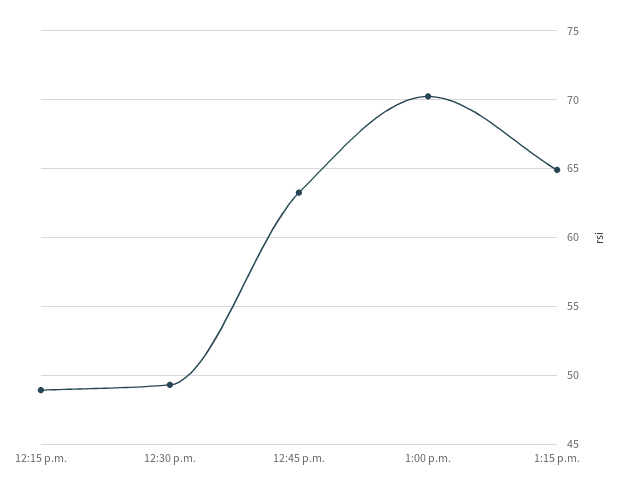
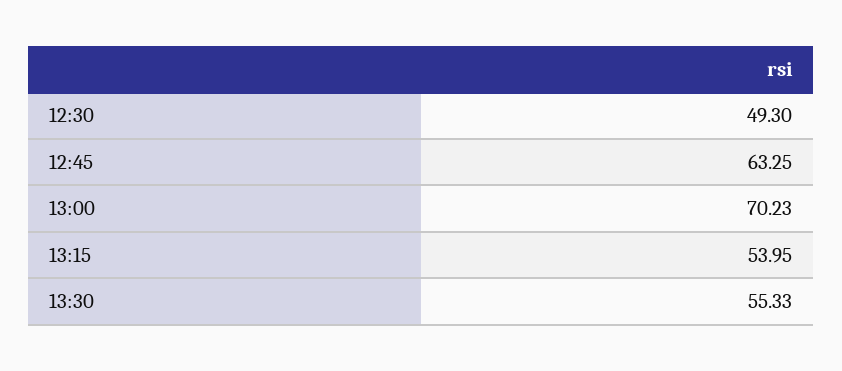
12:15 p.m.: 49 -> none
1:15 p.m.: 65 -> 53.95
13:30: none -> 55.33

